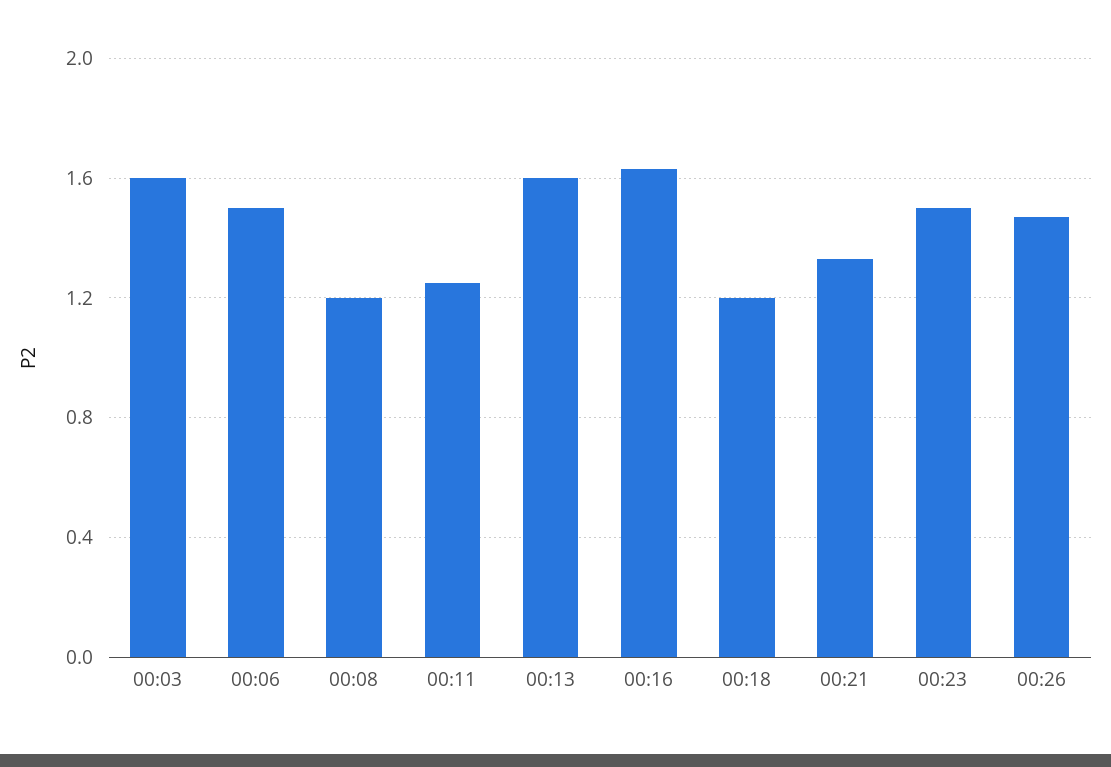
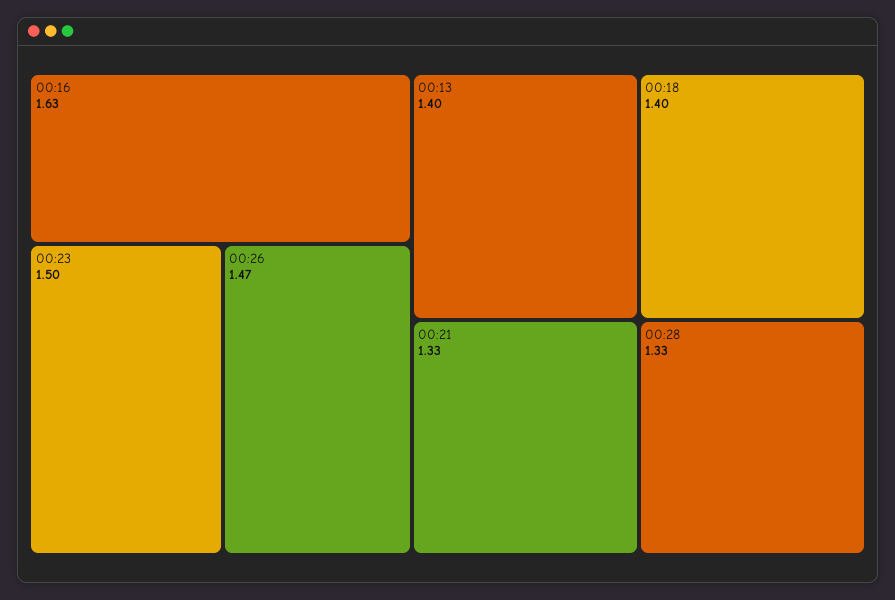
00:03: 1.6 -> none
00:06: 1.5 -> none
00:08: 1.2 -> none
00:11: 1.25 -> none
00:13: 1.6 -> 1.4
00:18: 1.2 -> 1.4
00:28: none -> 1.33

